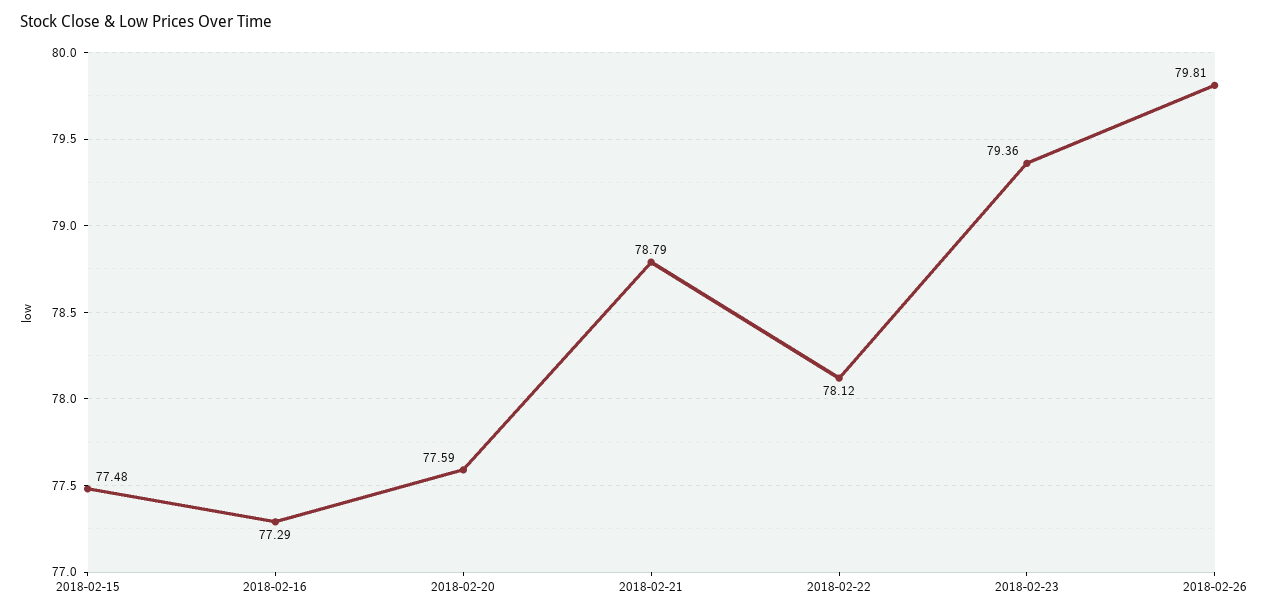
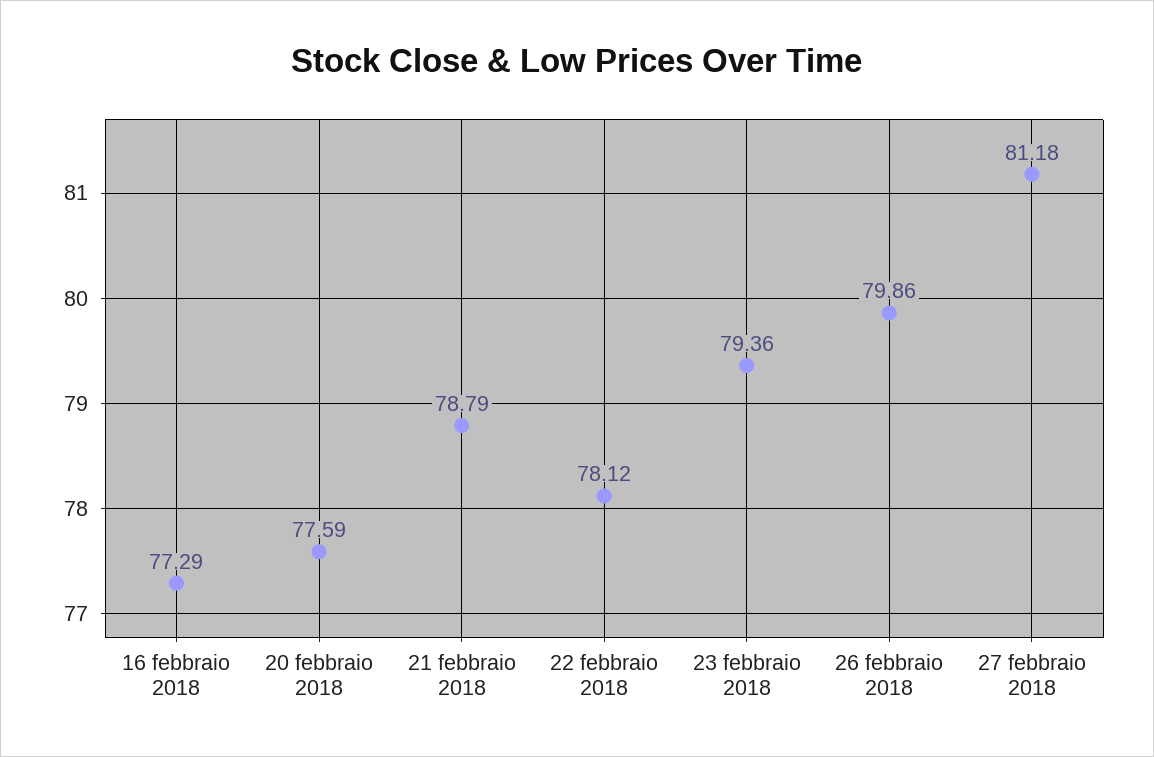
2018-02-15: 77.48 -> none
2018-02-26: 79.81 -> 79.86
27 febbraio 2018: none -> 81.18

